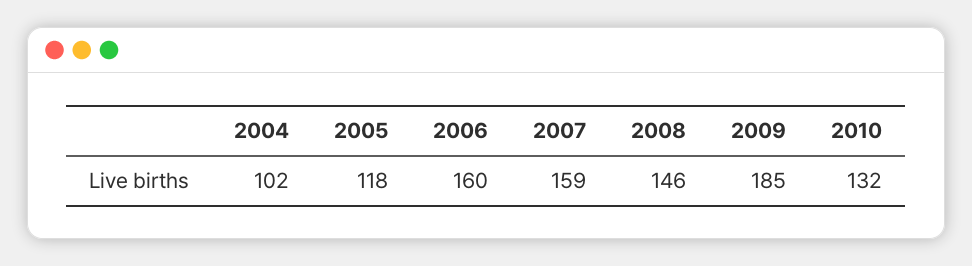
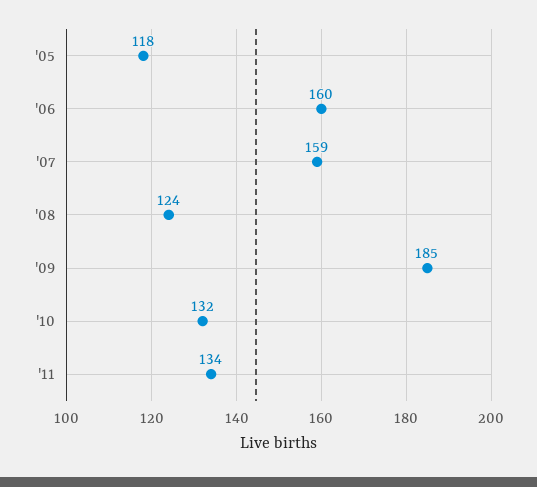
2004: 102 -> none
2008: 146 -> 124
'11: none -> 134

